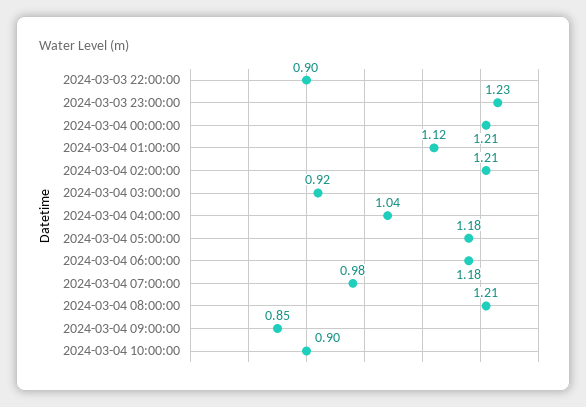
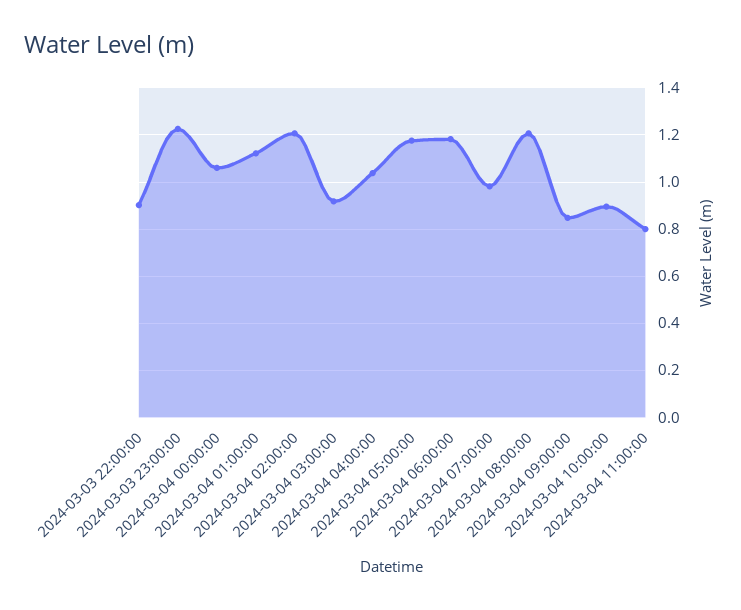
2024-03-04 00:00:00: 1.21 -> 1.05
2024-03-04 11:00:00: none -> 0.8

